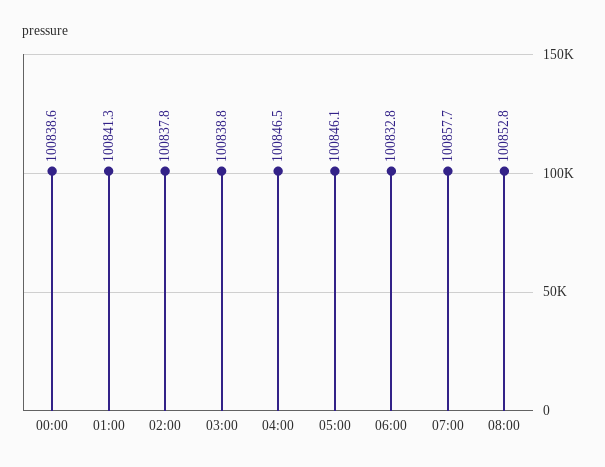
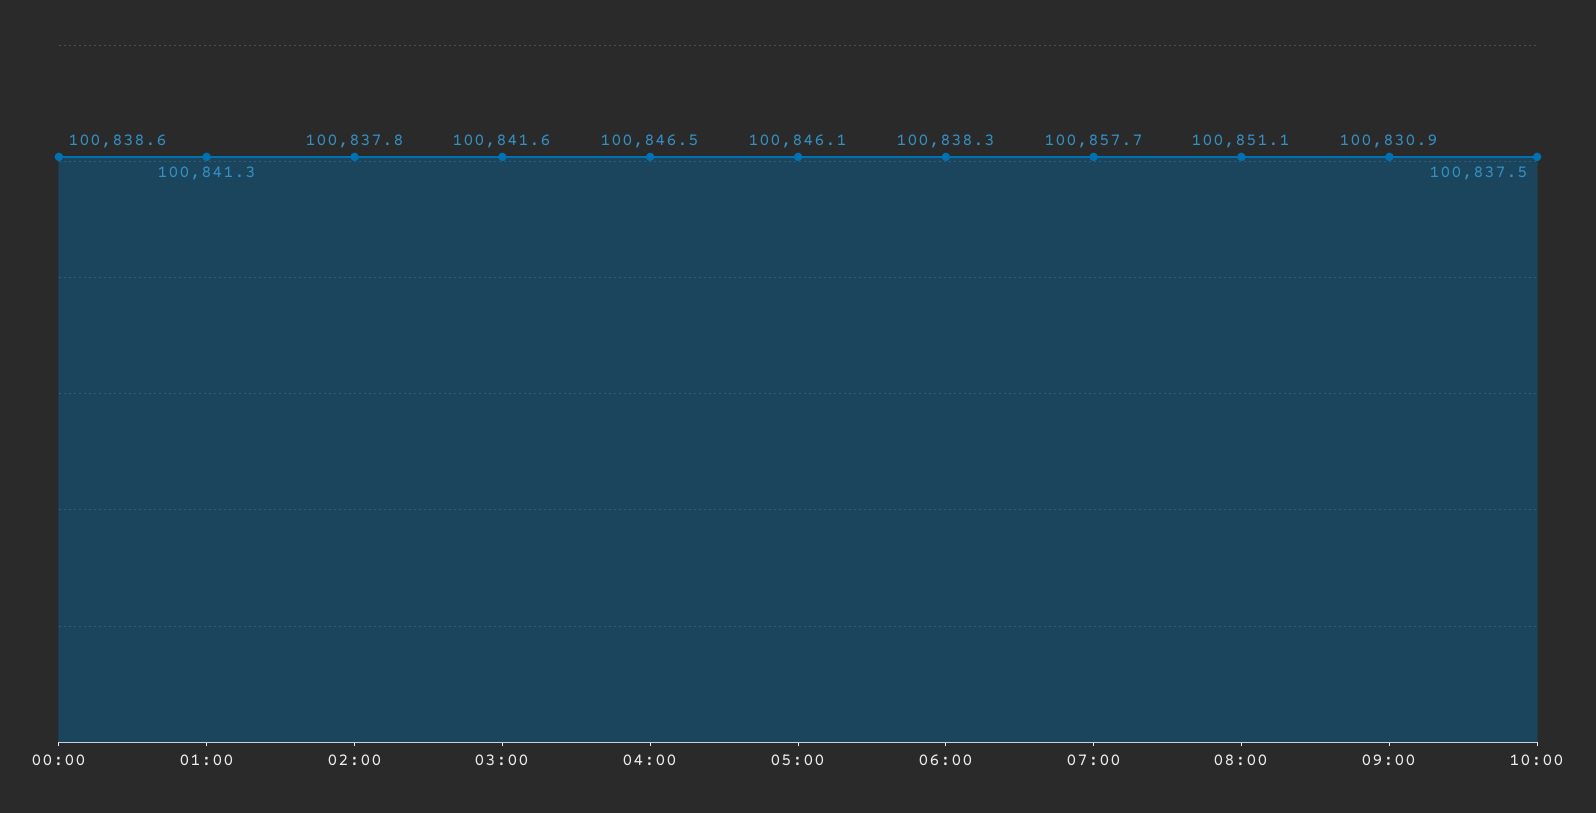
03:00: 100838.8 -> 100841.6
06:00: 100832.8 -> 100838.3
08:00: 100852.8 -> 100851.1
09:00: none -> 100830.9
10:00: none -> 100837.5

